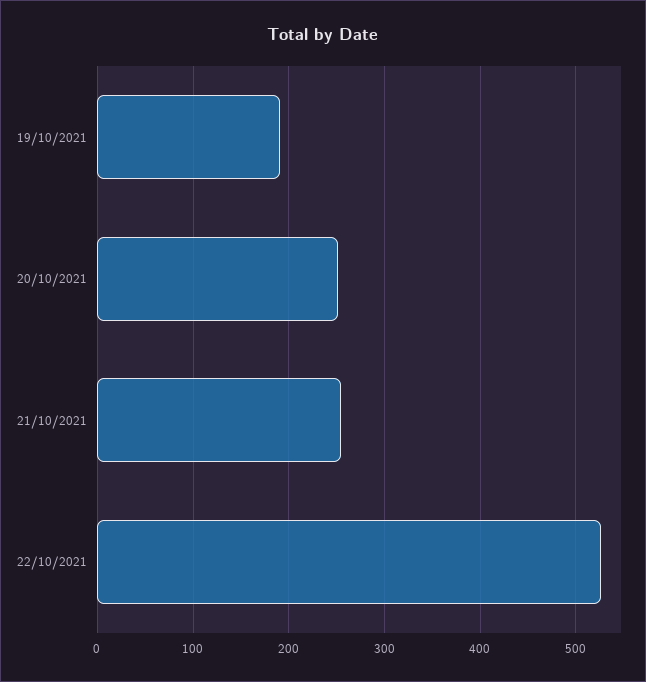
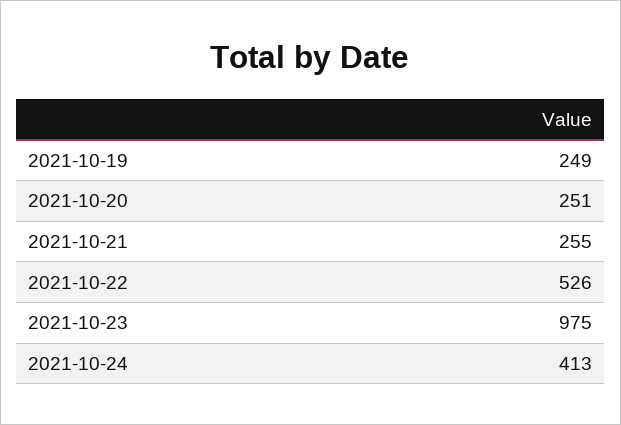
19/10/2021: 190 -> 249
2021-10-23: none -> 975
2021-10-24: none -> 413

